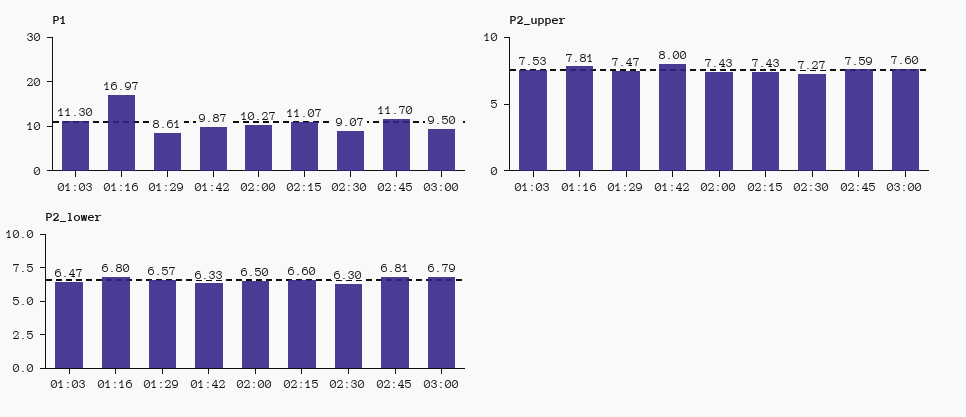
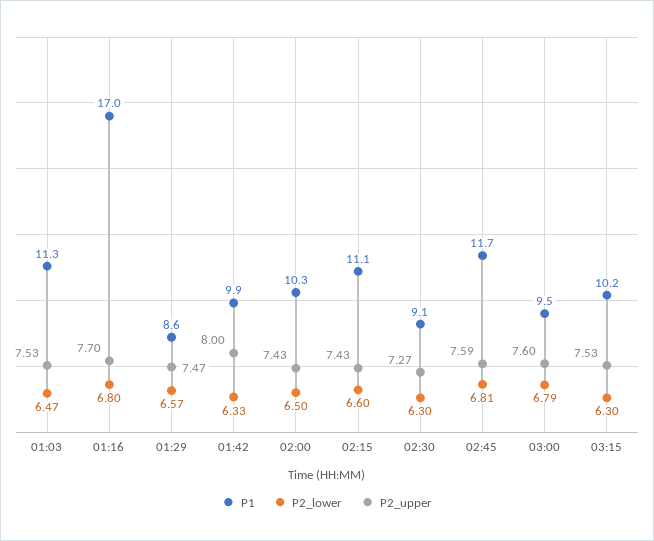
P2_upper, 01:16: 7.81 -> 7.7
P1, 03:15: none -> 10.2
P2_lower, 03:15: none -> 6.3
P2_upper, 03:15: none -> 7.53

